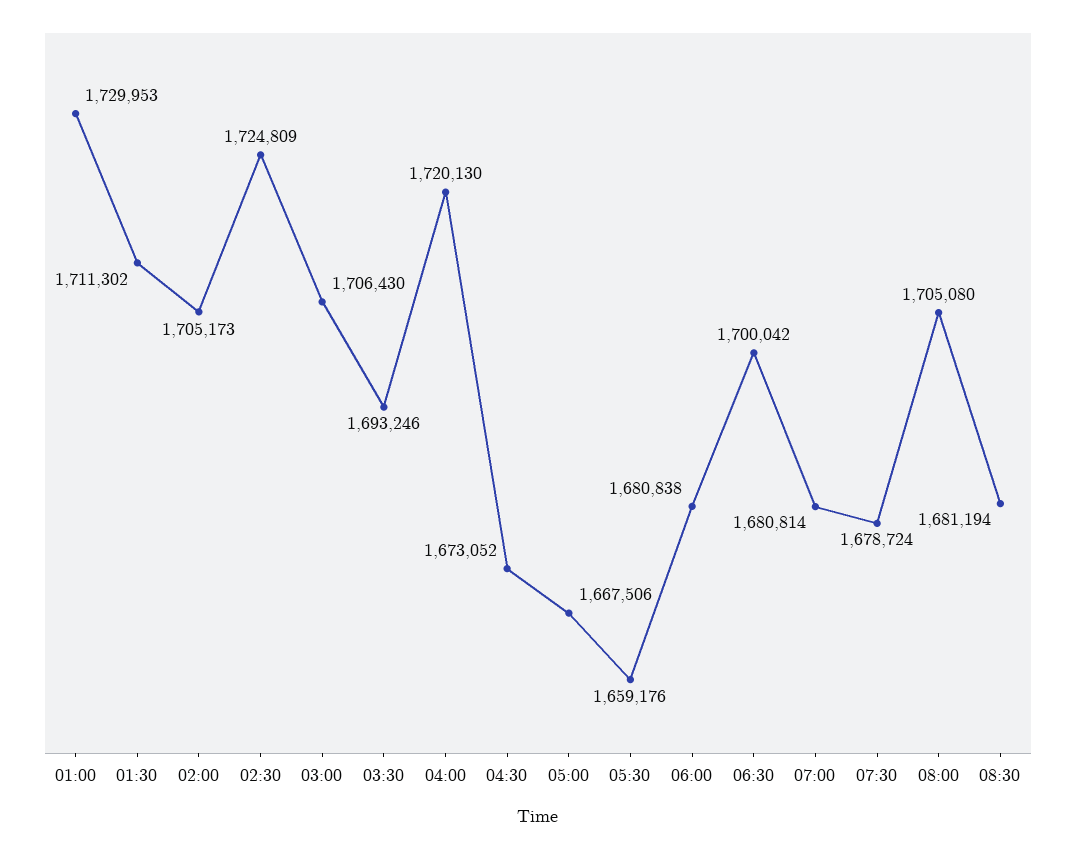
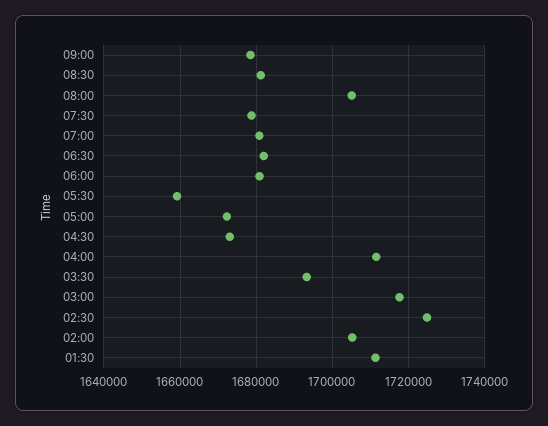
01:00: 1729953 -> none
03:00: 1706430 -> 1718000
04:00: 1720130 -> 1712000
05:00: 1667506 -> 1672000
06:30: 1700042 -> 1682000
09:00: none -> 1678000

